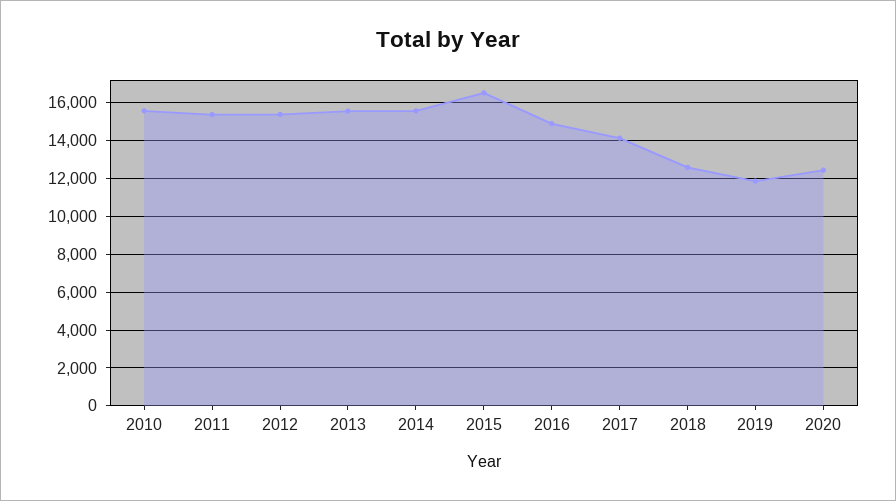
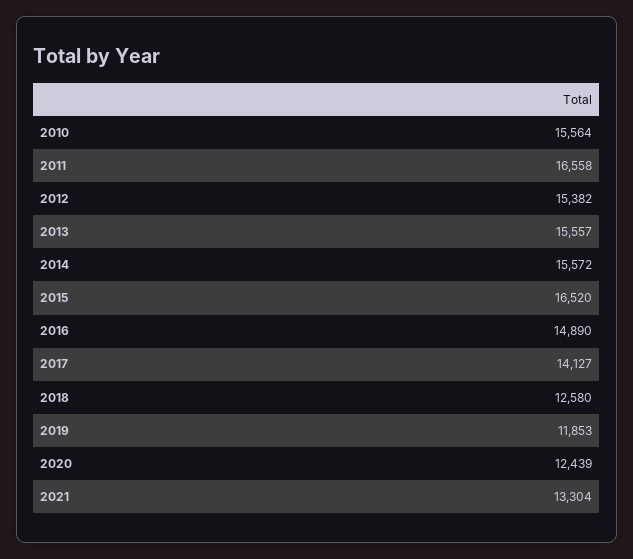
2011: 15500 -> 16558
2021: none -> 13304

